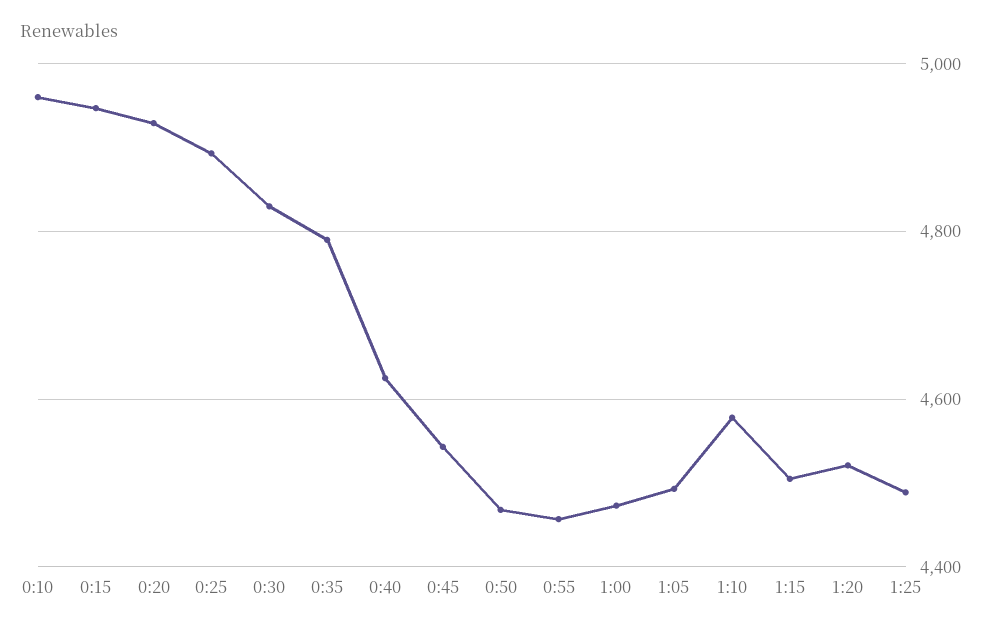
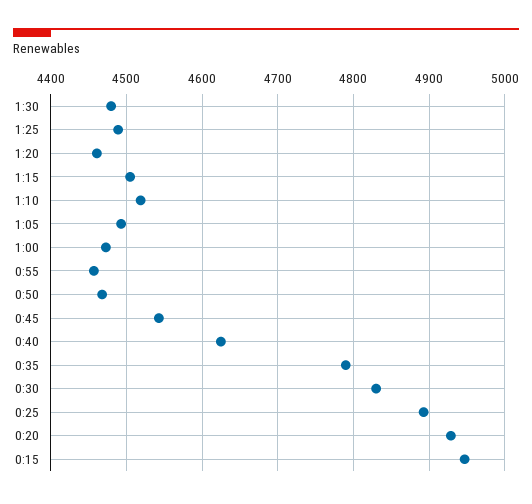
0:10: 4960 -> none
1:10: 4580 -> 4520
1:20: 4520 -> 4460
1:30: none -> 4480

